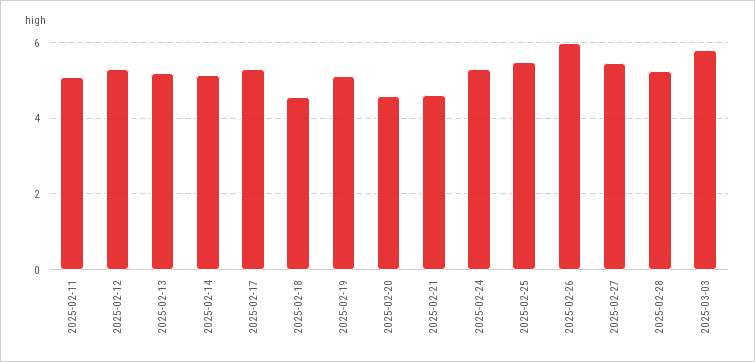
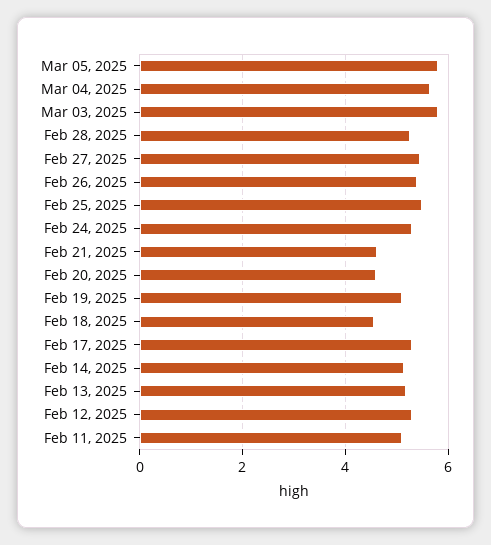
2025-02-26: 6 -> 5.4
Mar 05, 2025: none -> 5.8
Mar 04, 2025: none -> 5.6

